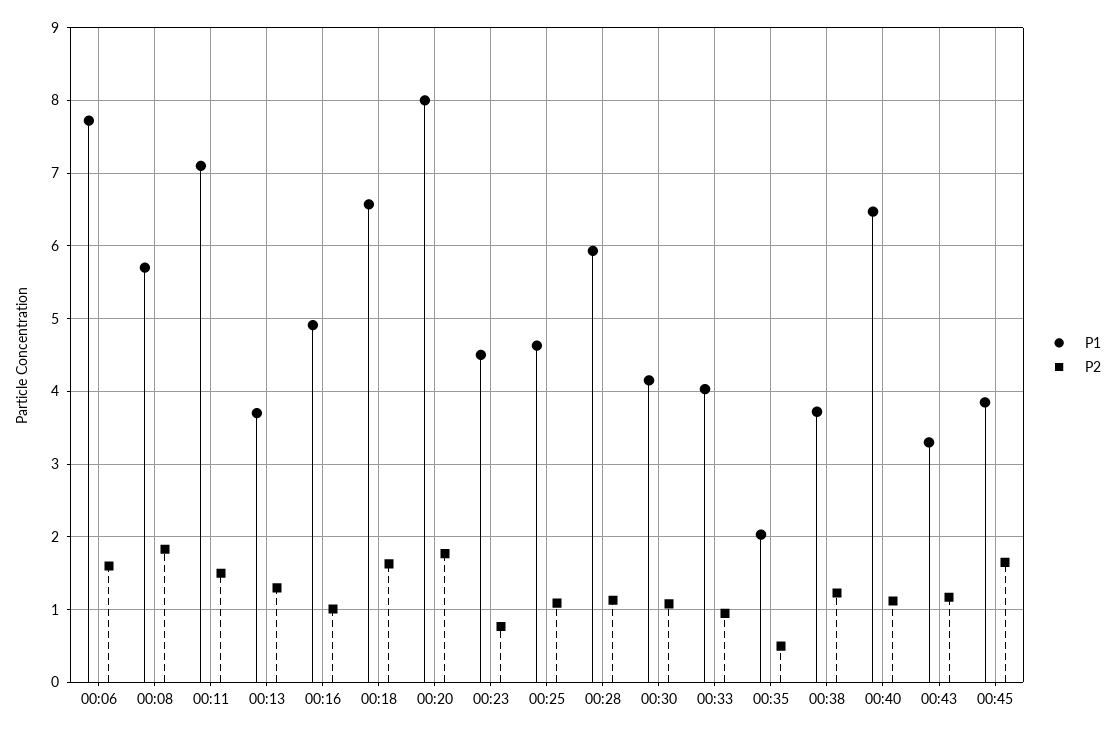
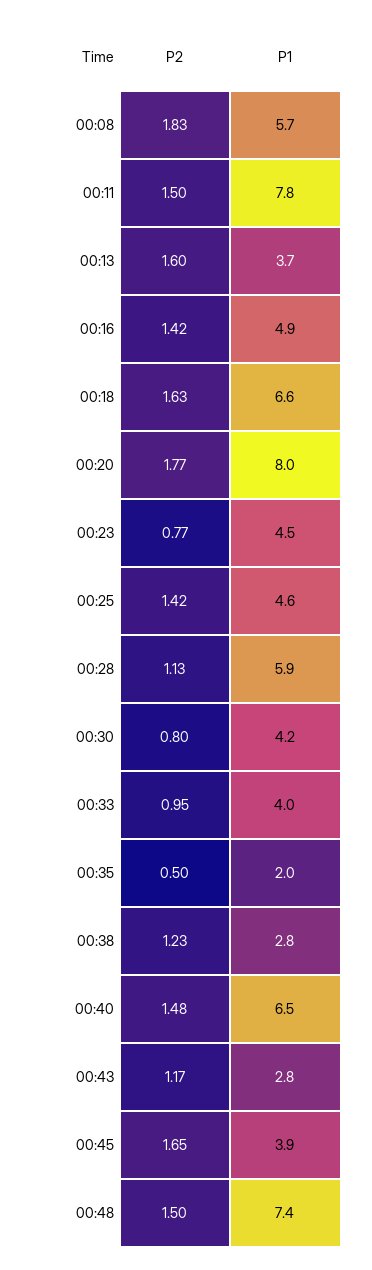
P1, 00:06: 7.7 -> none
P2, 00:06: 1.6 -> none
P1, 00:11: 7.1 -> 7.8
P2, 00:13: 1.3 -> 1.6
P2, 00:16: 1 -> 1.42
P2, 00:25: 1.1 -> 1.42
P2, 00:30: 1.1 -> 0.8
P1, 00:38: 3.7 -> 2.8
P2, 00:40: 1.1 -> 1.48
P1, 00:43: 3.3 -> 2.8
P2, 00:48: none -> 1.5
P1, 00:48: none -> 7.4

